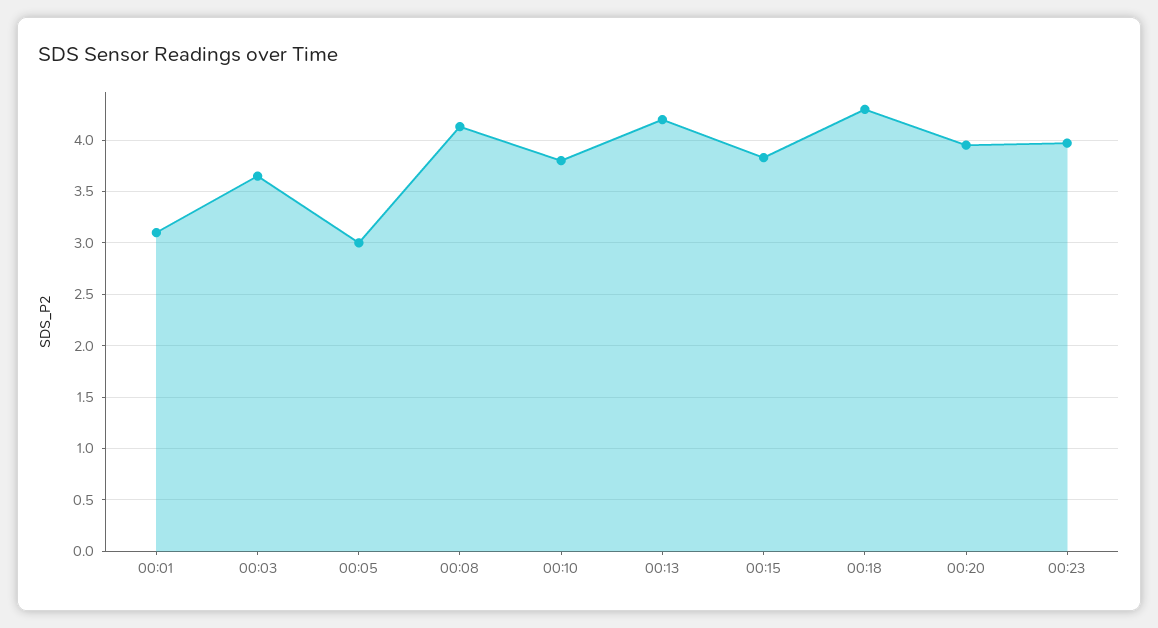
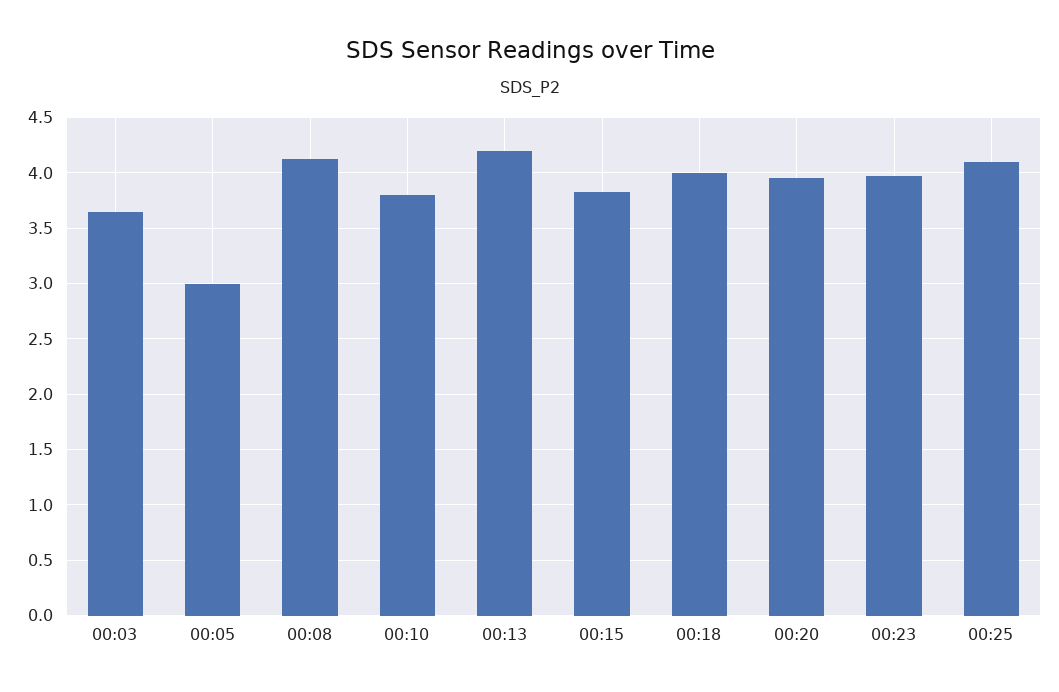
00:01: 3.1 -> none
00:18: 4.3 -> 4
00:25: none -> 4.1

